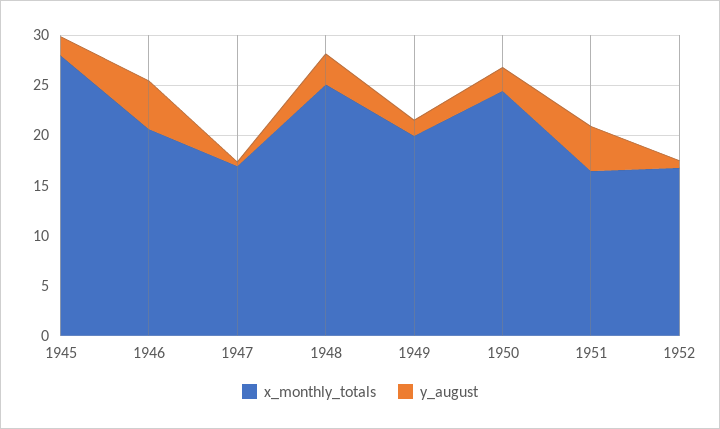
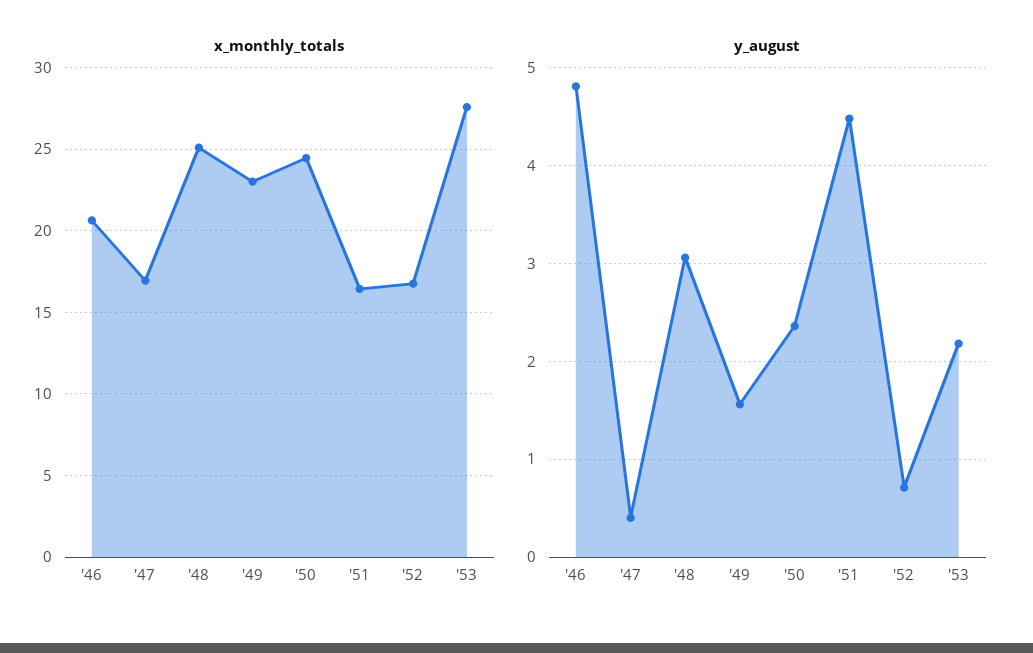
x_monthly_totals, 1945: 28 -> none
y_august, 1945: 2 -> none
x_monthly_totals, 1949: 20 -> 23
x_monthly_totals, '53: none -> 27.5
y_august, '53: none -> 2.2

